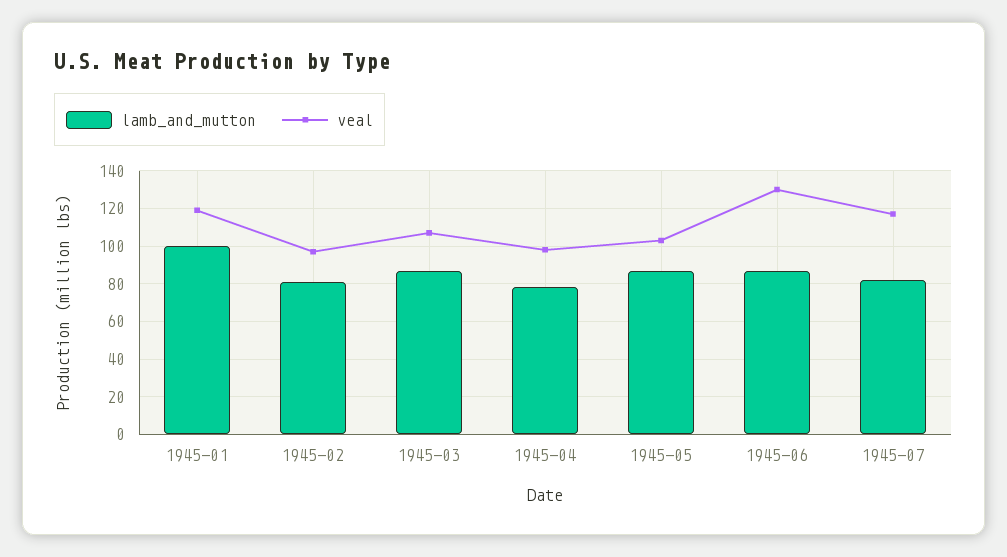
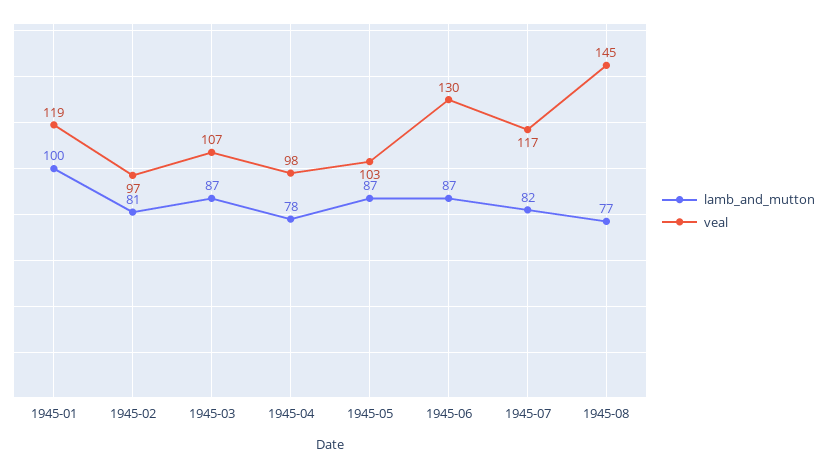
lamb_and_mutton, 1945-08: none -> 77
veal, 1945-08: none -> 145

